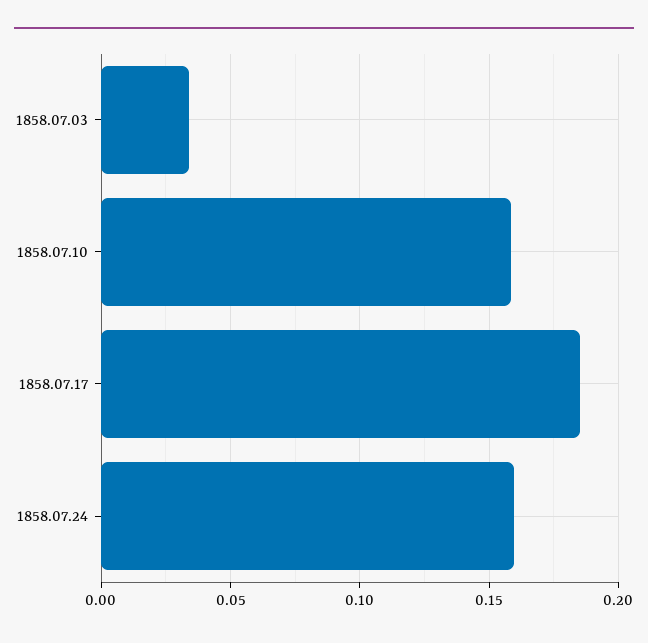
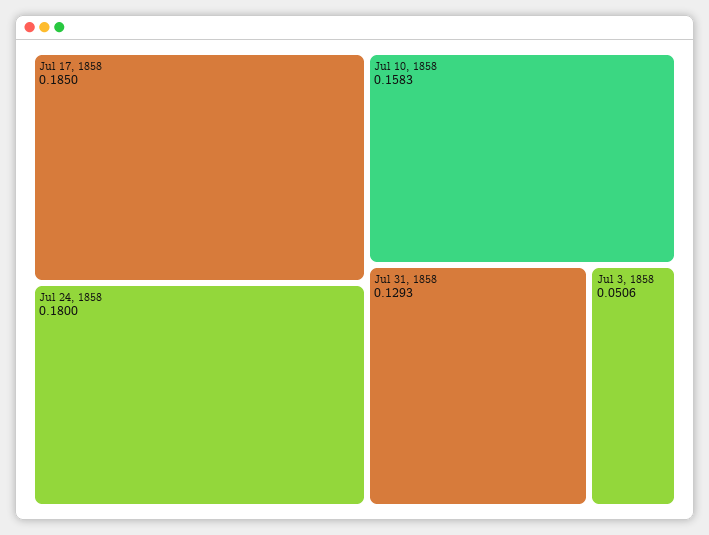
1858.07.03: 0.035 -> 0.0506
1858.07.24: 0.16 -> 0.18
Jul 31, 1858: none -> 0.1293

